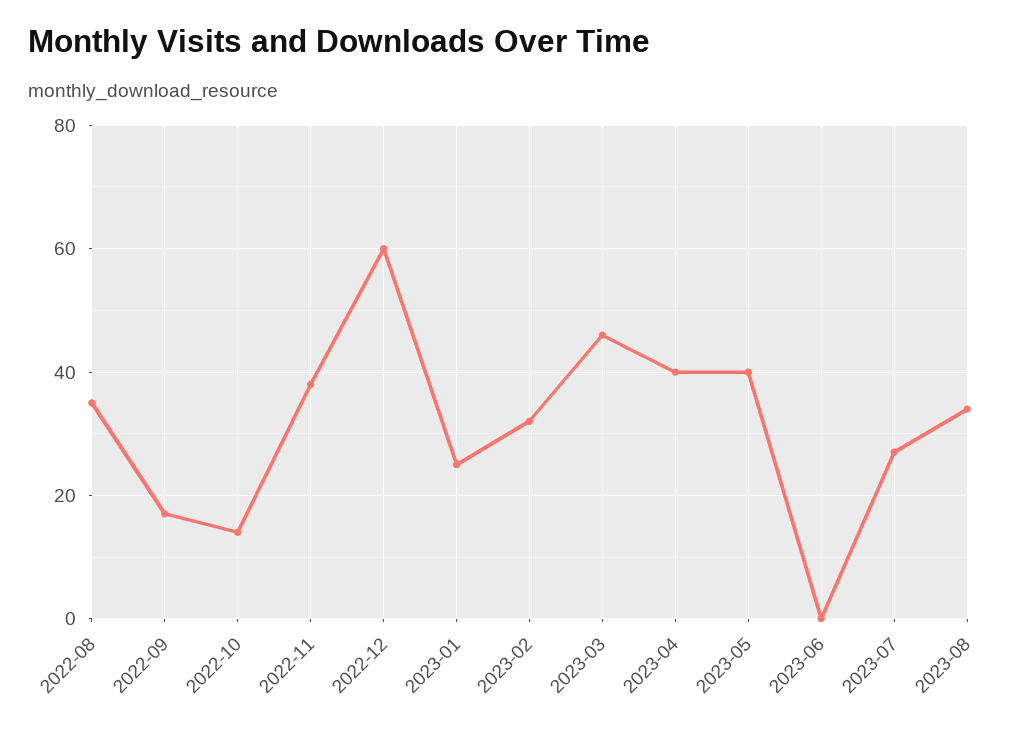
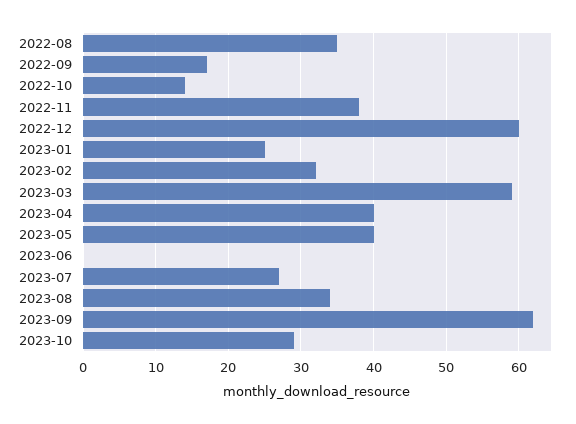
2023-03: 45 -> 59
2023-09: none -> 62
2023-10: none -> 29

